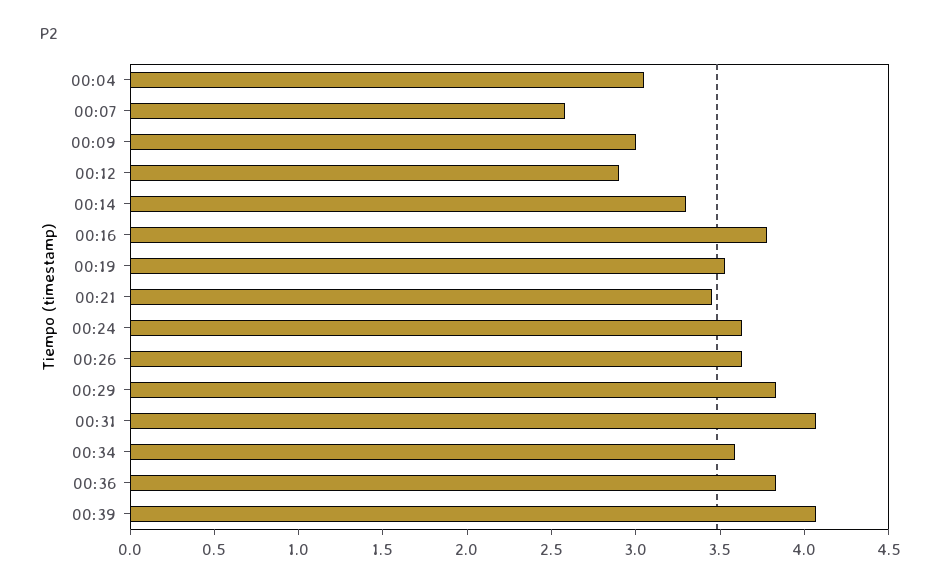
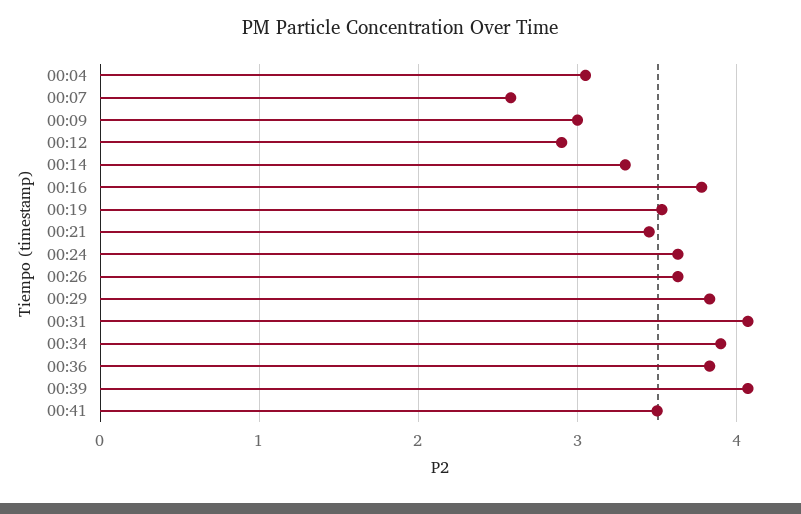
00:34: 3.6 -> 3.9
00:41: none -> 3.5

